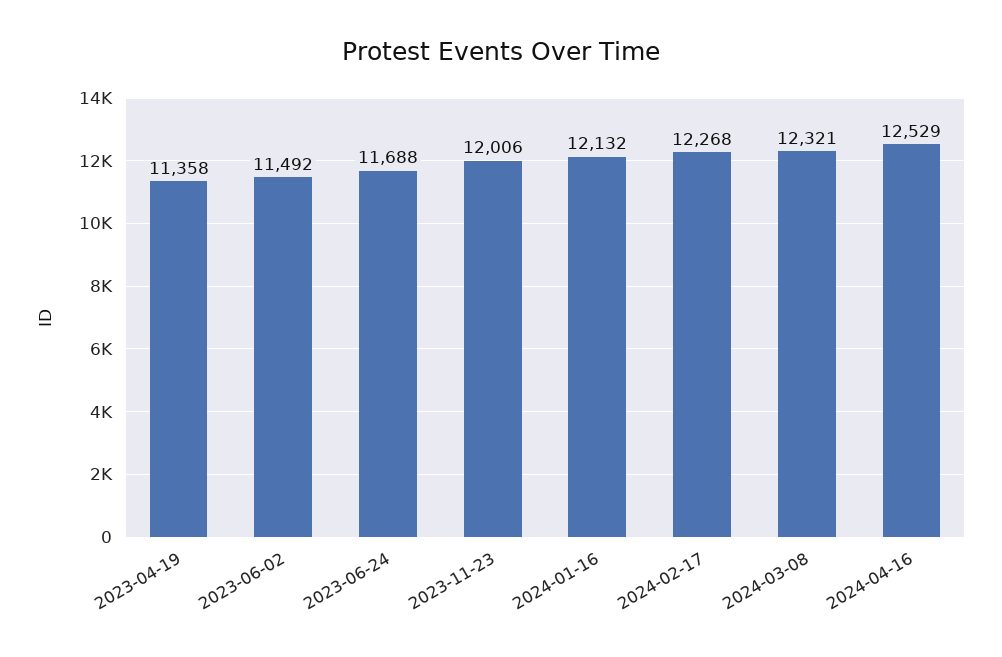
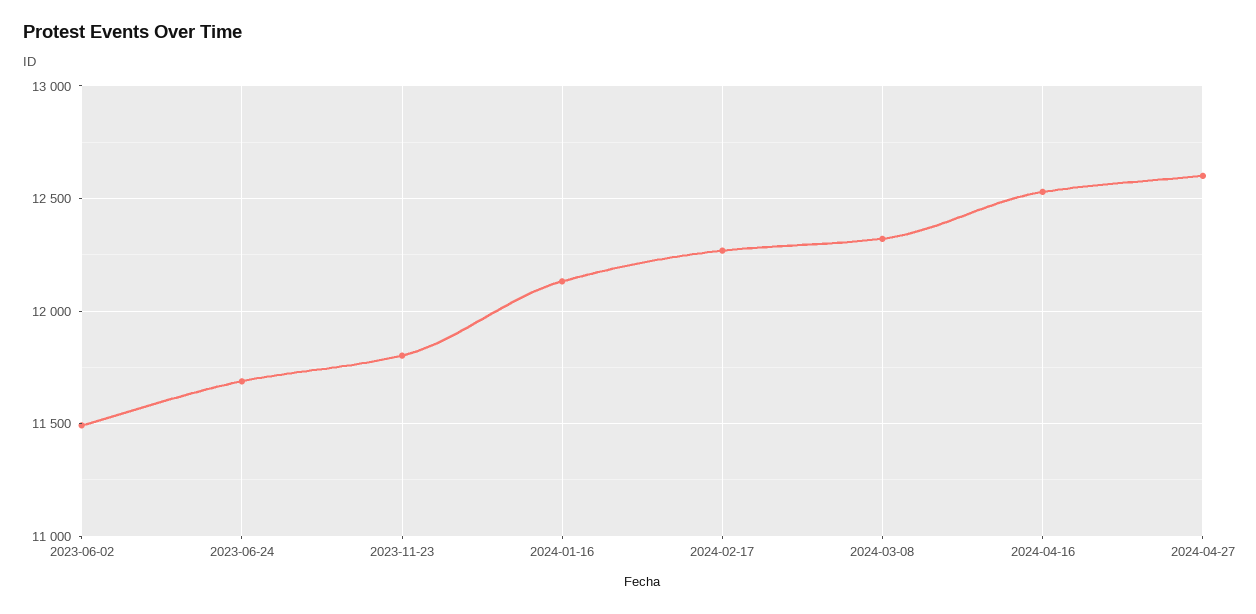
2023-04-19: 11358 -> none
2023-11-23: 12006 -> 11800
2024-04-27: none -> 12600

